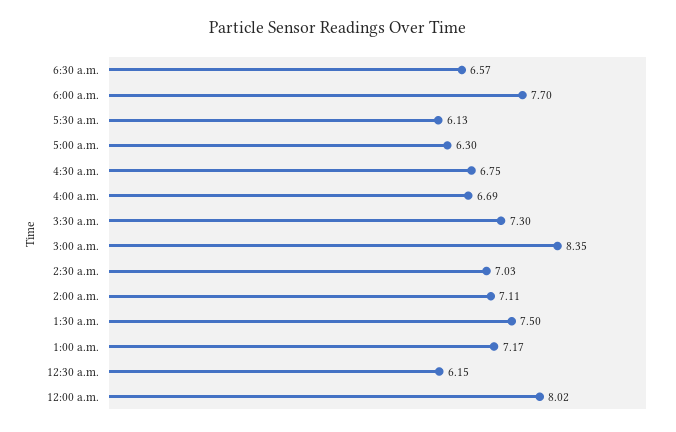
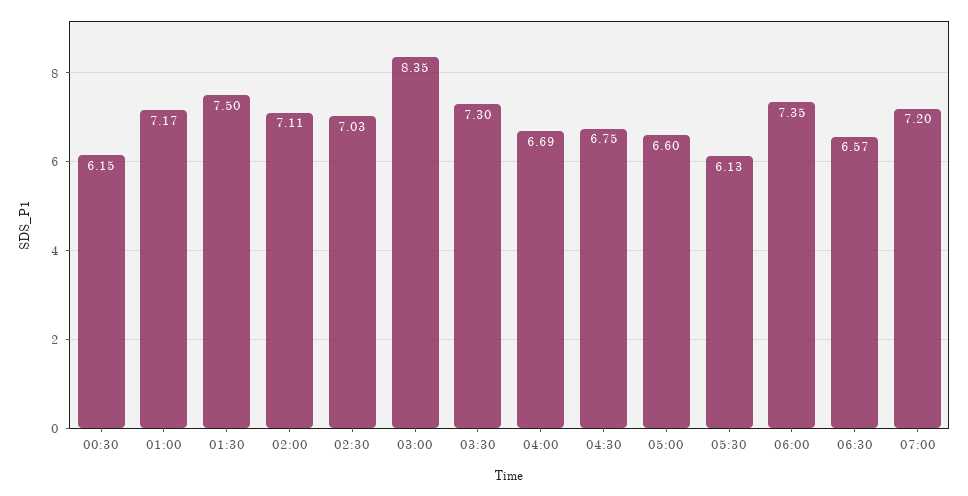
6:00 a.m.: 7.7 -> 7.35
5:00 a.m.: 6.3 -> 6.6
12:00 a.m.: 8.02 -> none
07:00: none -> 7.2

